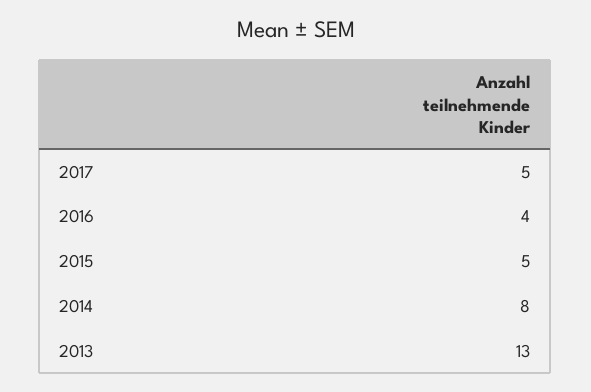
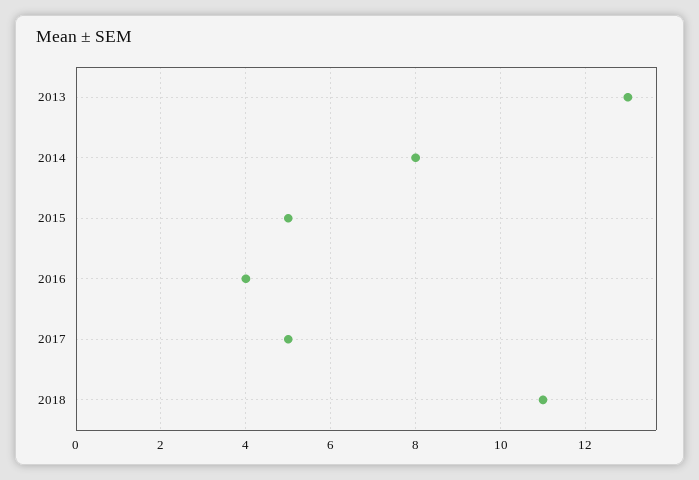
2018: none -> 11

